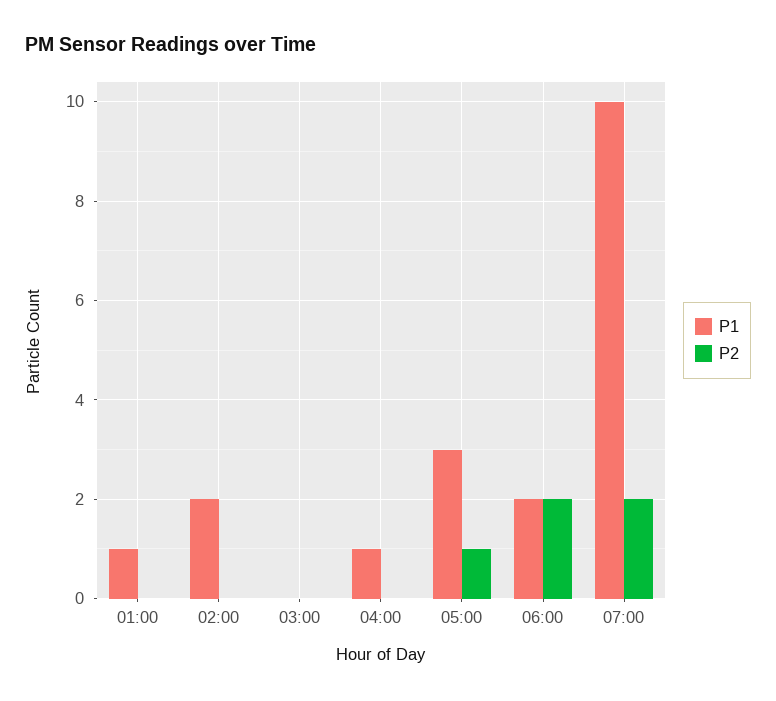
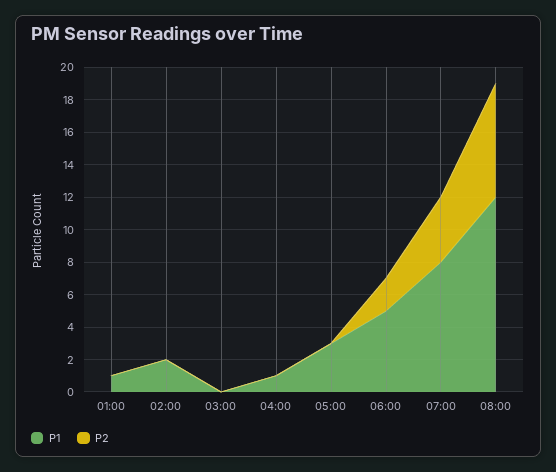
P2, 05:00: 1 -> 0
P1, 06:00: 2 -> 5
P1, 07:00: 10 -> 8
P2, 07:00: 2 -> 4
P1, 08:00: none -> 12
P2, 08:00: none -> 7

